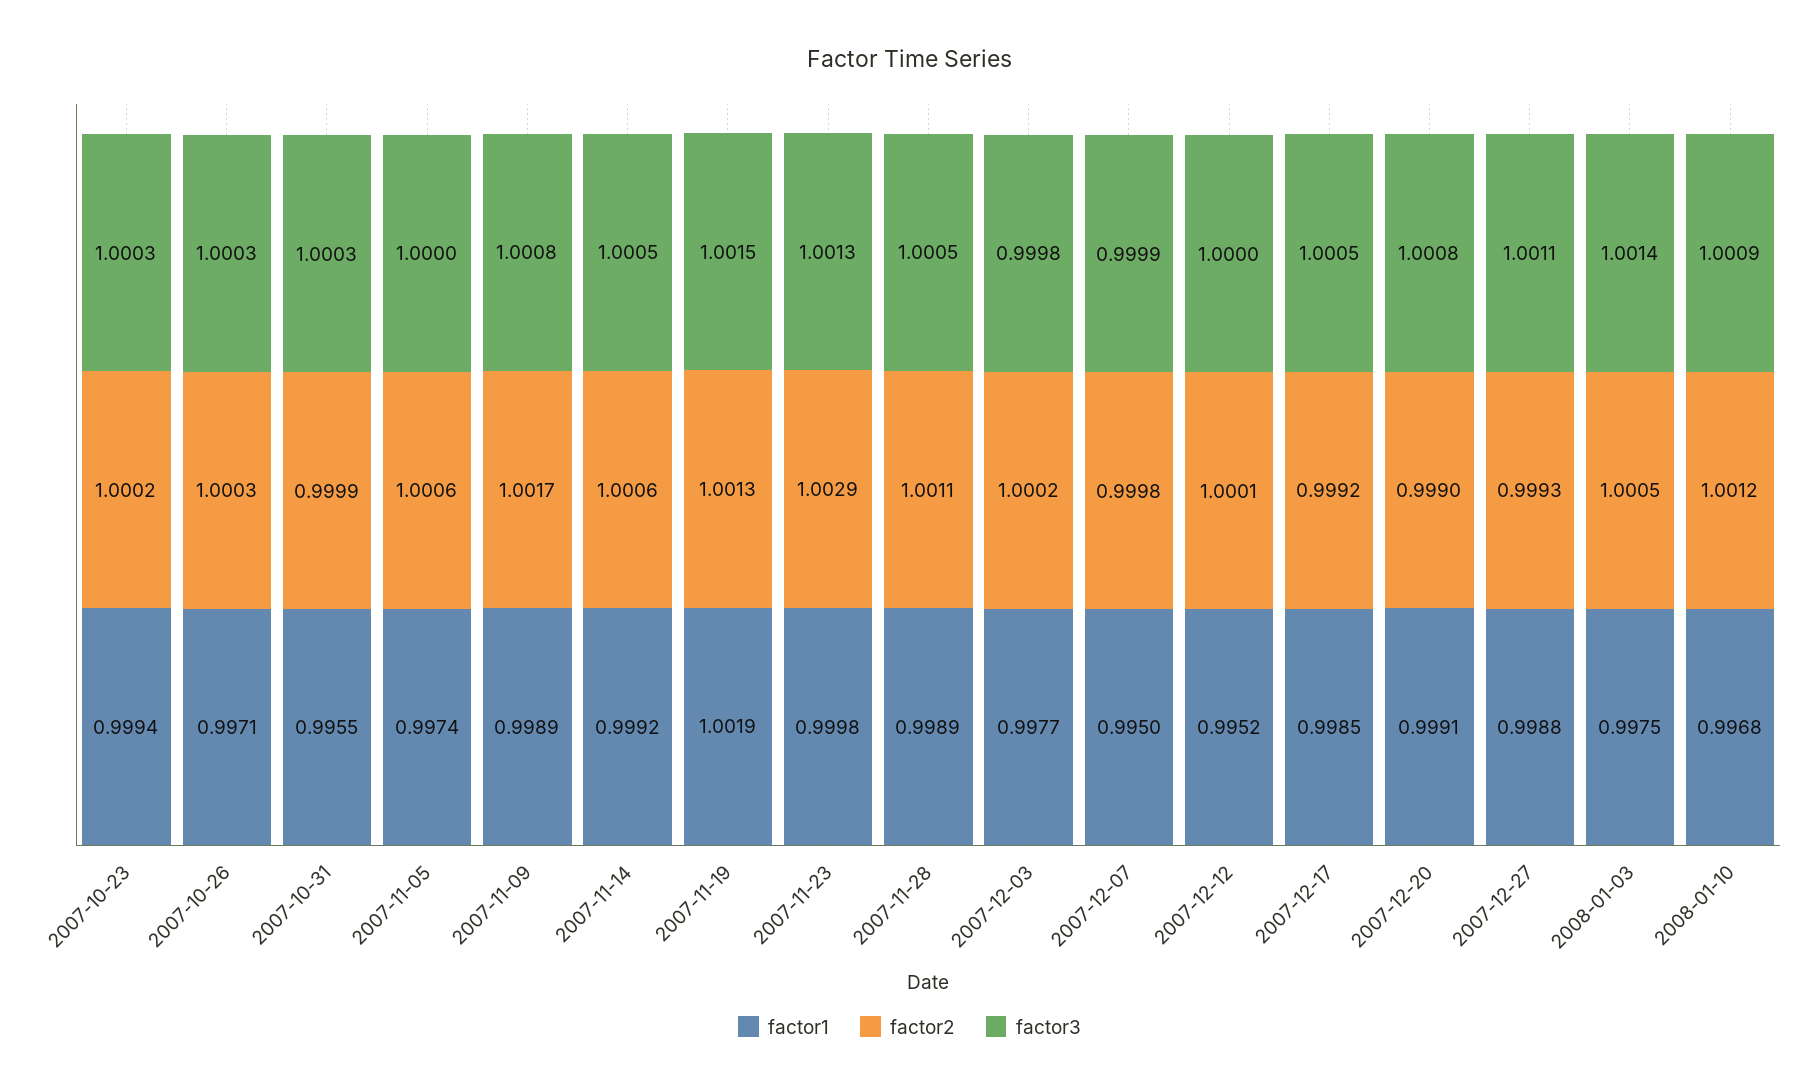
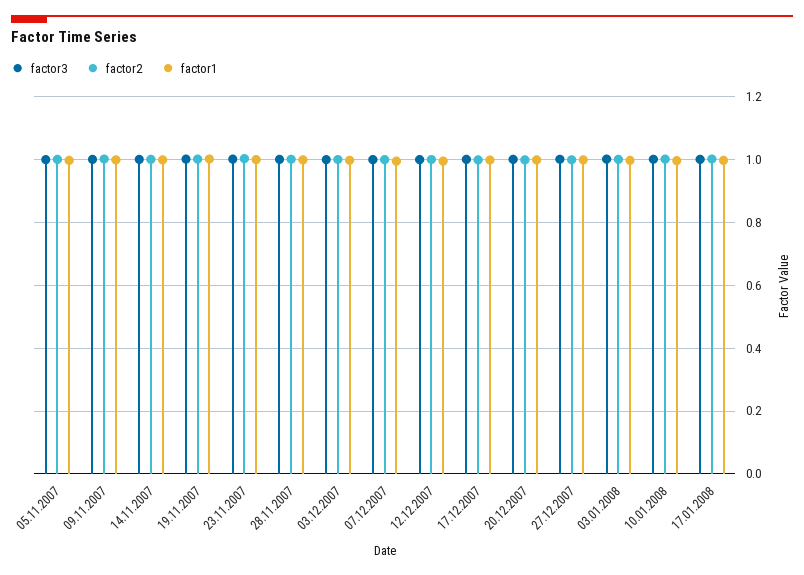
factor1, 2007-10-23: 0.9994 -> none
factor2, 2007-10-23: 1.0002 -> none
factor3, 2007-10-23: 1.0003 -> none
factor1, 2007-10-26: 0.9971 -> none
factor2, 2007-10-26: 1.0003 -> none
factor3, 2007-10-26: 1.0003 -> none
factor1, 2007-10-31: 0.9955 -> none
factor2, 2007-10-31: 0.9999 -> none
factor3, 2007-10-31: 1.0003 -> none
factor3, 17.01.2008: none -> 1
factor2, 17.01.2008: none -> 1
factor1, 17.01.2008: none -> 1

